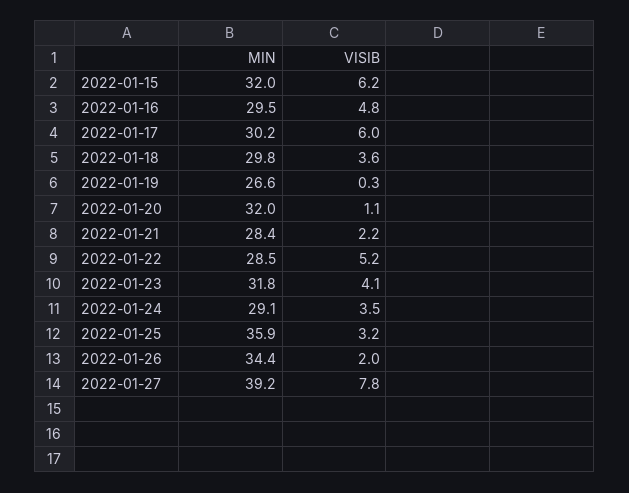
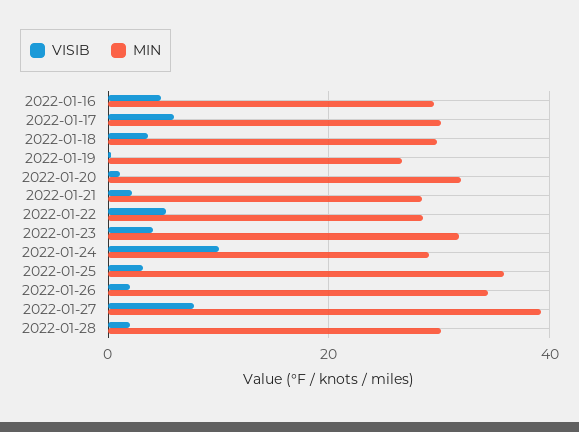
MIN, 2022-01-15: 32 -> none
VISIB, 2022-01-15: 6.2 -> none
VISIB, 2022-01-24: 3.5 -> 10
VISIB, 2022-01-28: none -> 2
MIN, 2022-01-28: none -> 30

